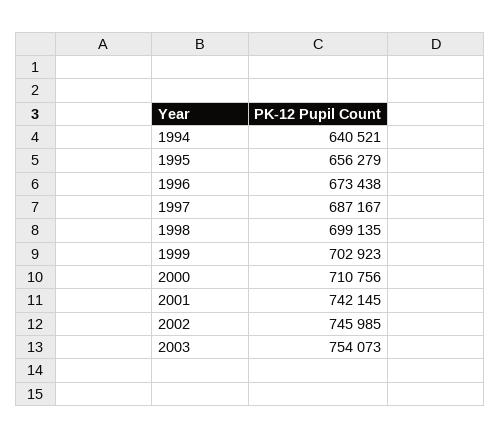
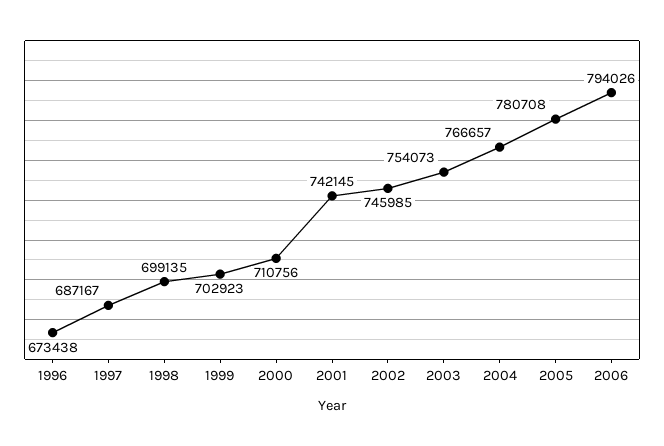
1994: 640521 -> none
1995: 656279 -> none
2004: none -> 766657
2005: none -> 780708
2006: none -> 794026

